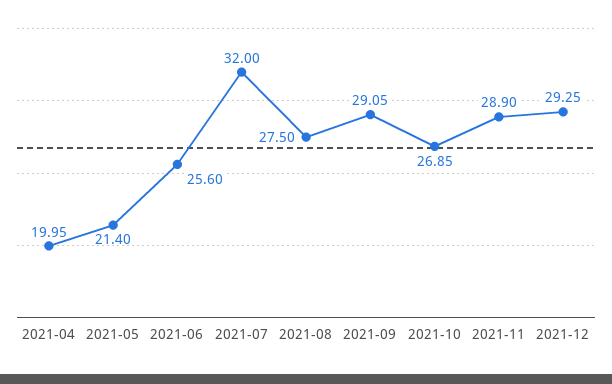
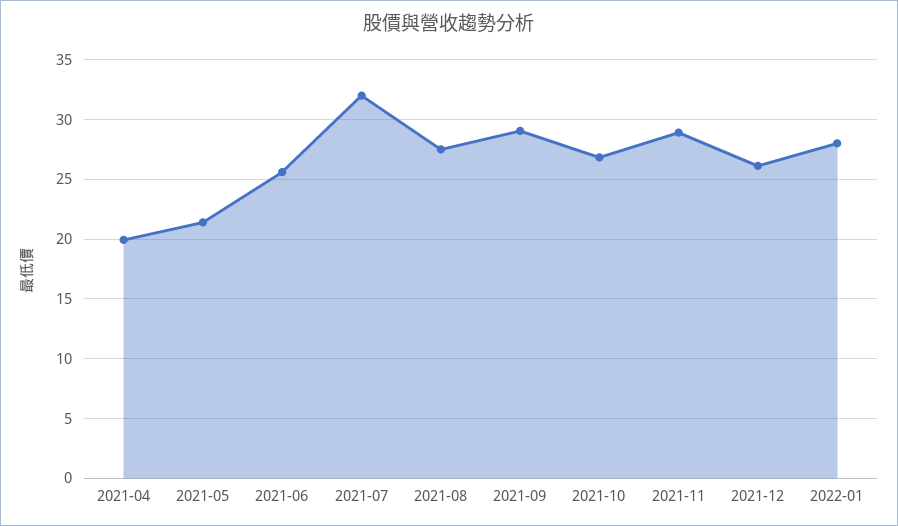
2021-12: 29.25 -> 26
2022-01: none -> 28

